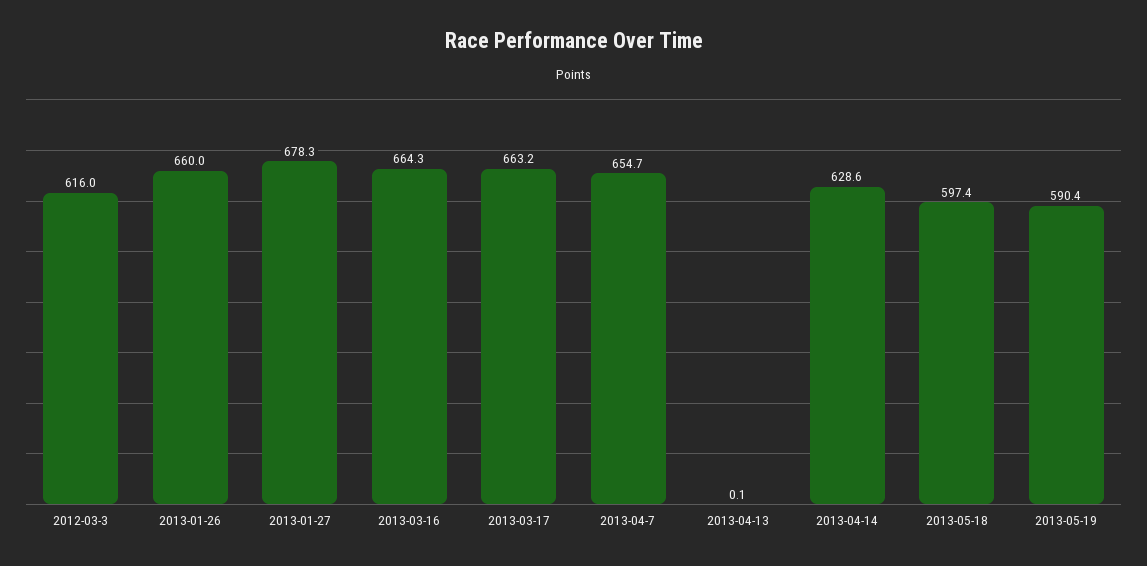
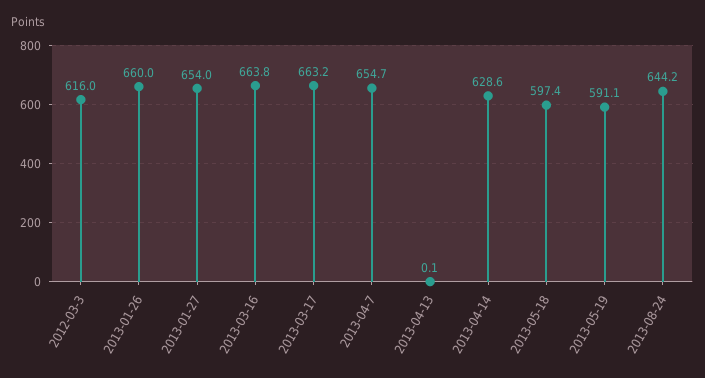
2013-01-27: 678.3 -> 654
2013-03-16: 664.3 -> 663.8
2013-05-19: 590.4 -> 591.1
2013-08-24: none -> 644.2

